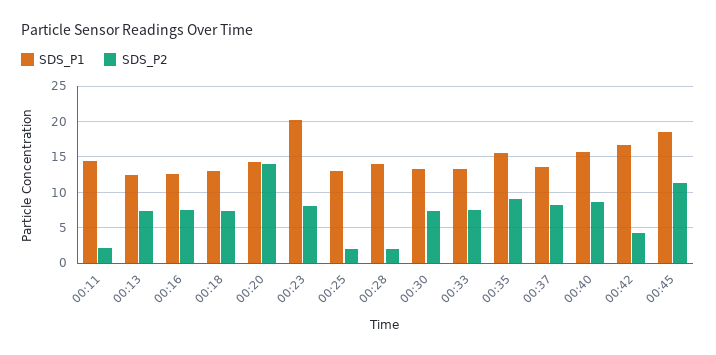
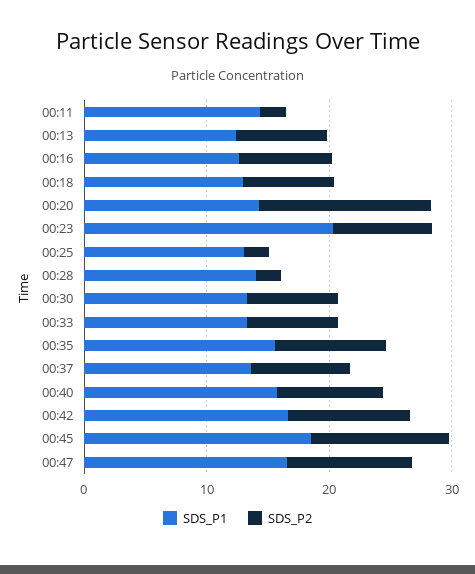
SDS_P2, 00:42: 4 -> 10
SDS_P1, 00:47: none -> 16
SDS_P2, 00:47: none -> 10

